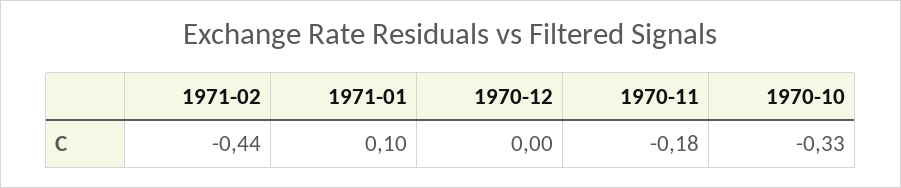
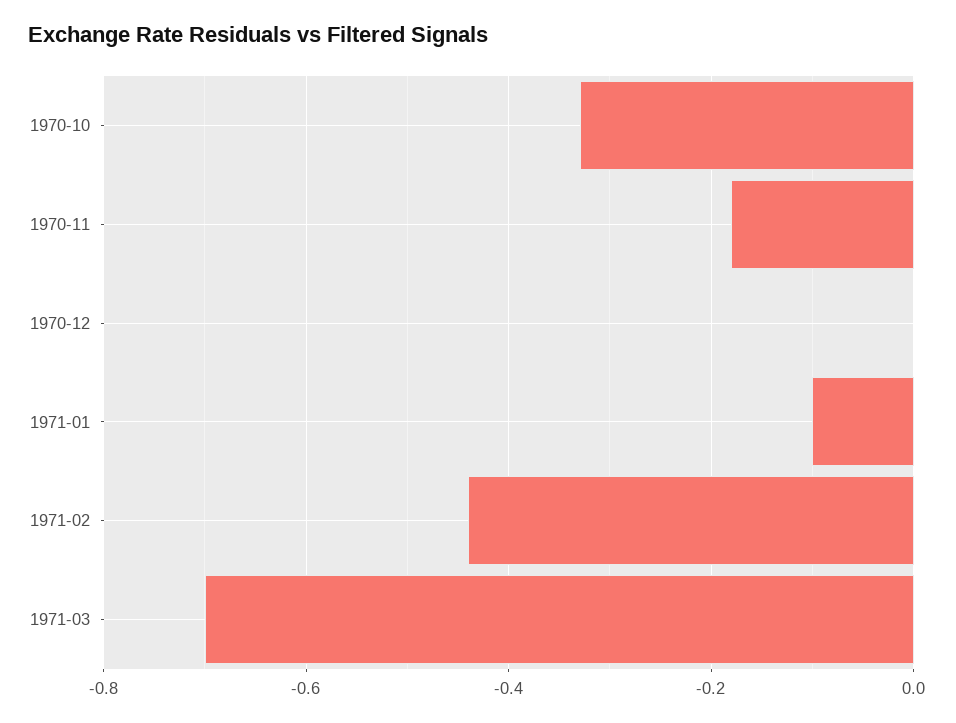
1971-01: 0.1 -> -0.1
1971-03: none -> -0.7

